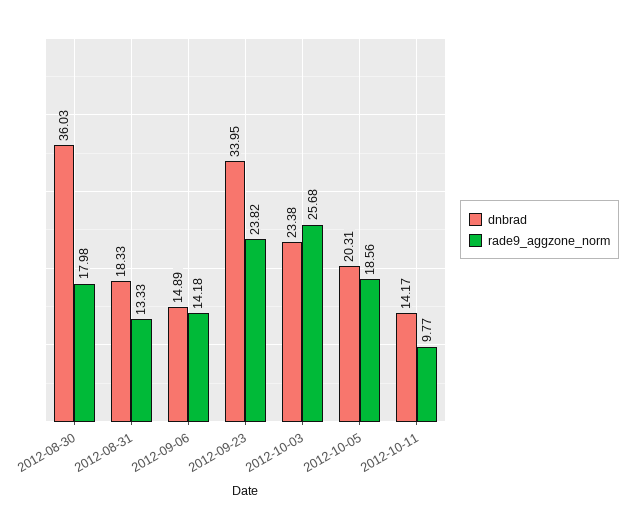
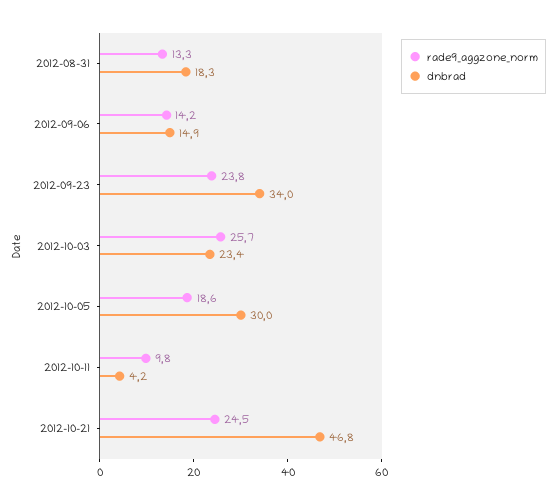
dnbrad, 2012-08-30: 36.03 -> none
rade9_aggzone_norm, 2012-08-30: 17.98 -> none
dnbrad, 2012-10-05: 20.31 -> 30
dnbrad, 2012-10-11: 14.17 -> 4.2
rade9_aggzone_norm, 2012-10-21: none -> 24.5
dnbrad, 2012-10-21: none -> 46.8

